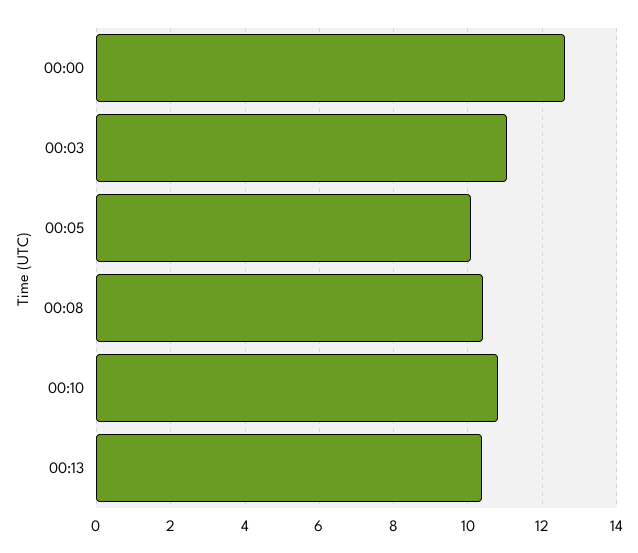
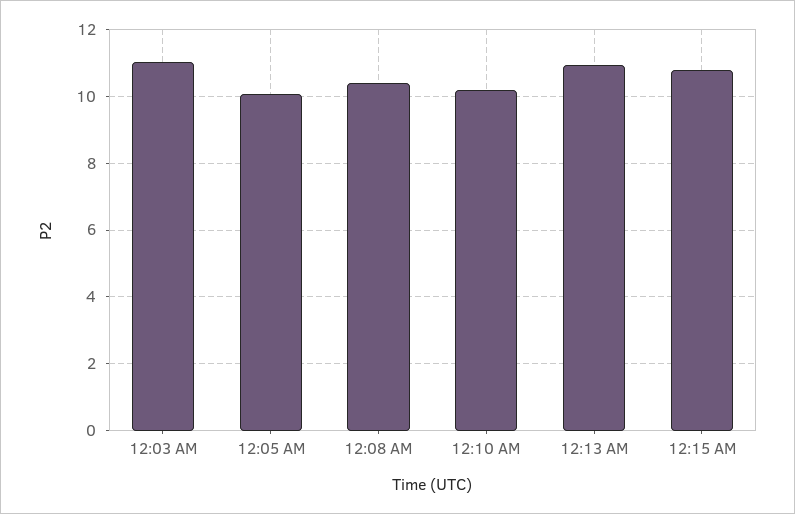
00:00: 12.6 -> none
00:10: 10.8 -> 10.2
00:13: 10.4 -> 11
12:15 AM: none -> 10.8

